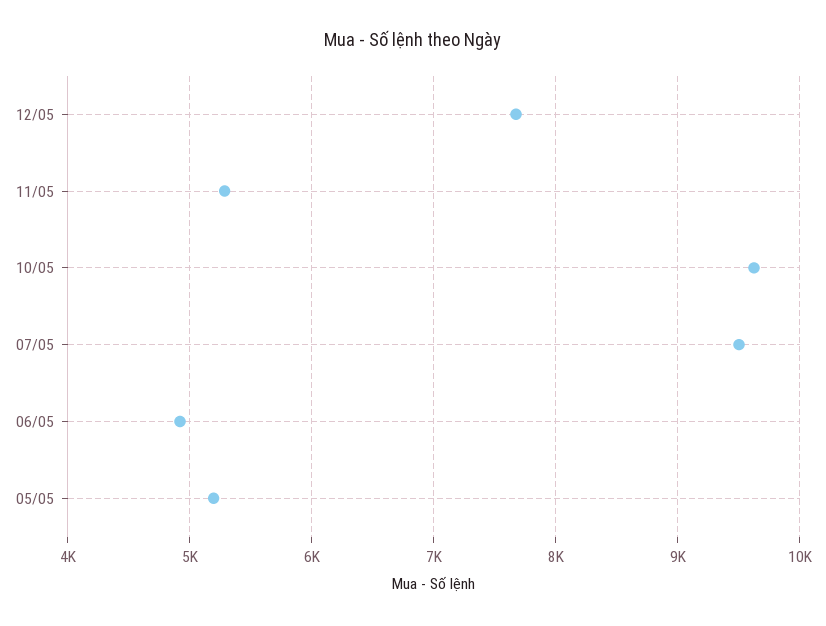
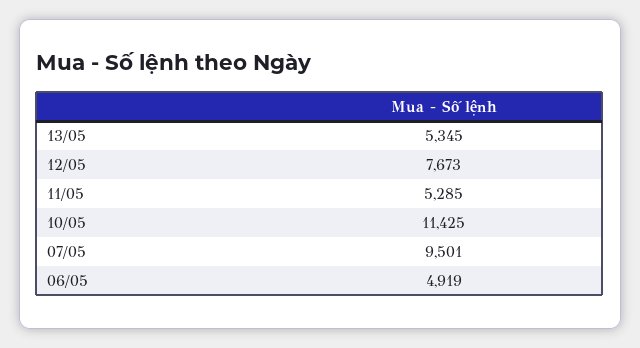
10/05: 9600 -> 11425
05/05: 5200 -> none
13/05: none -> 5345

